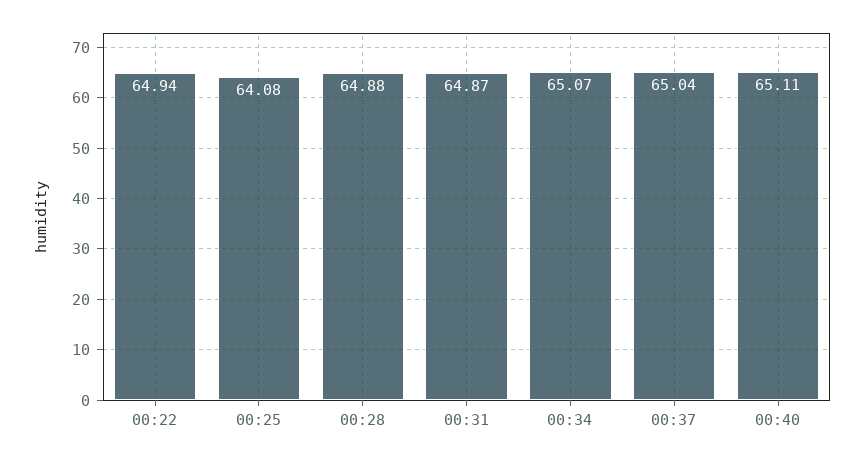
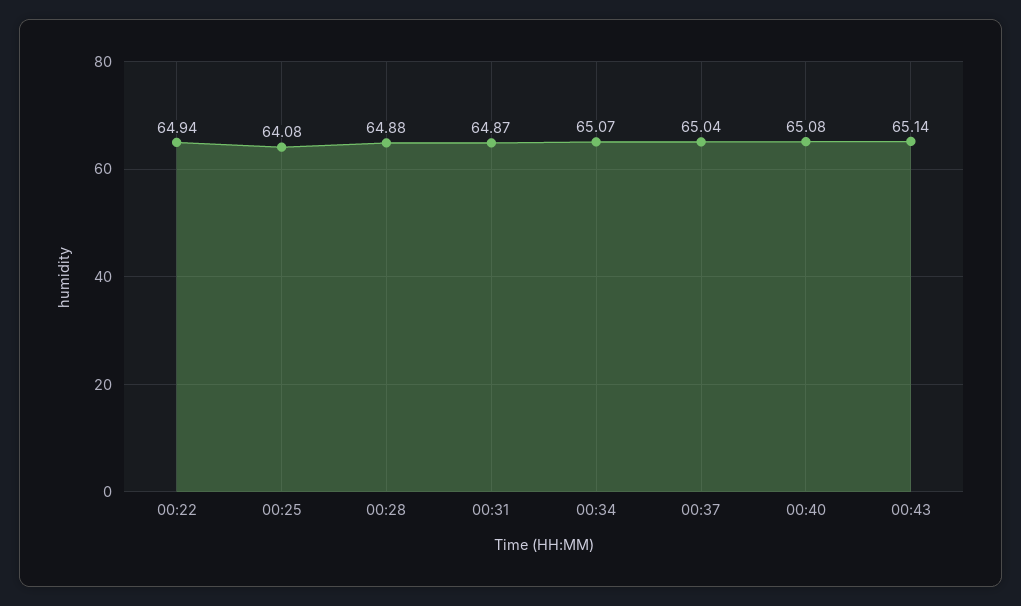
00:40: 65.11 -> 65.08
00:43: none -> 65.14

